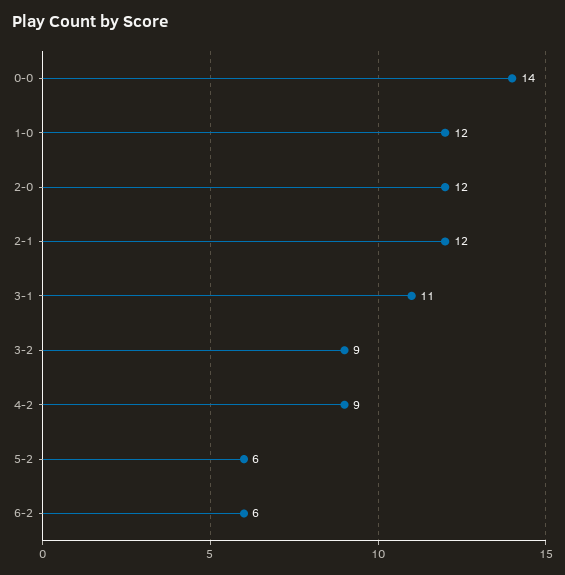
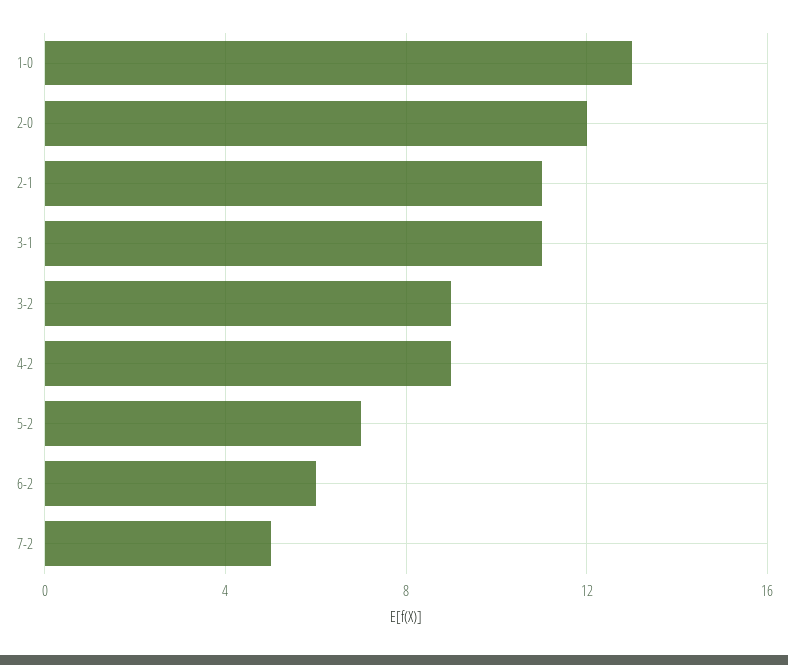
0-0: 14 -> none
1-0: 12 -> 13
2-1: 12 -> 11
5-2: 6 -> 7
7-2: none -> 5

